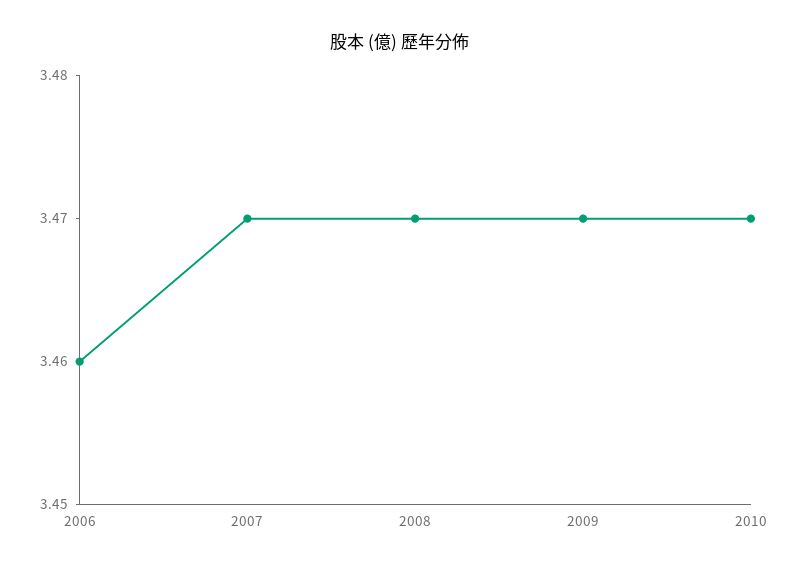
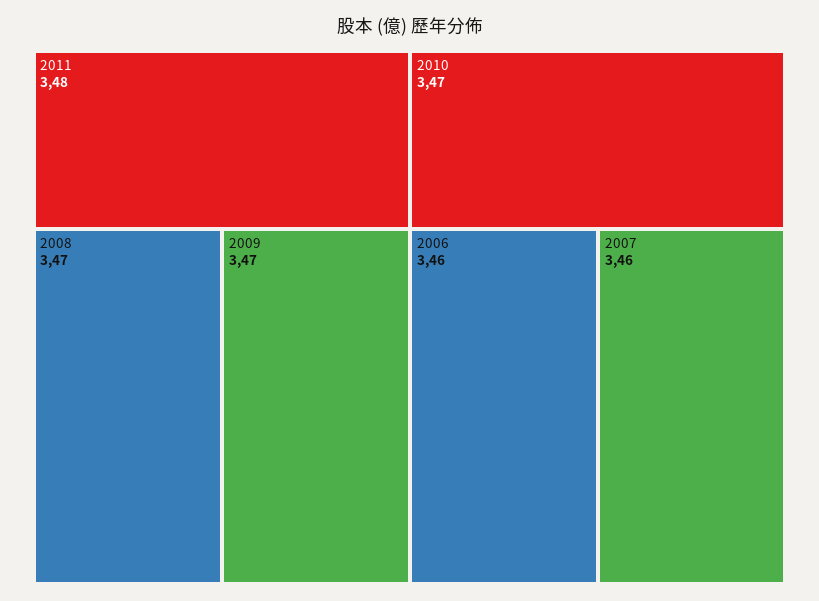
2007: 3.47 -> 3.46
2011: none -> 3.48

